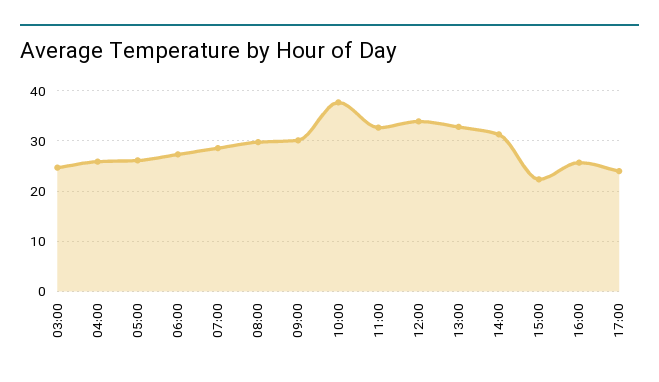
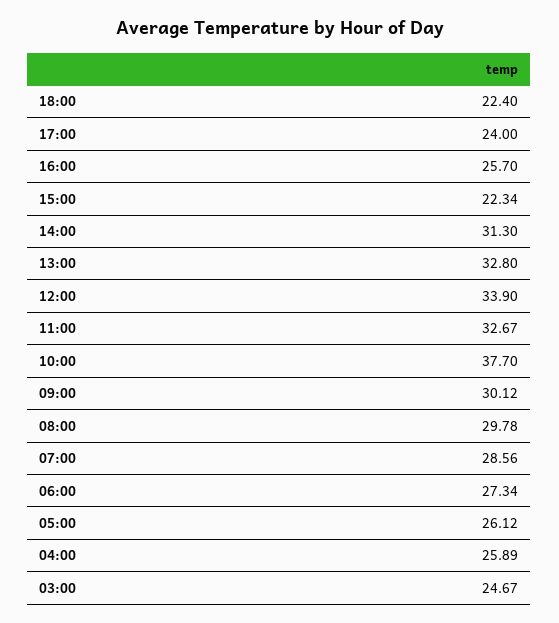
18:00: none -> 22.4

